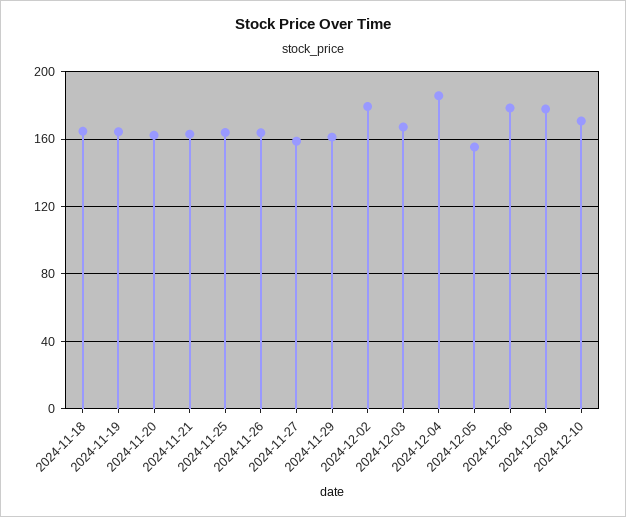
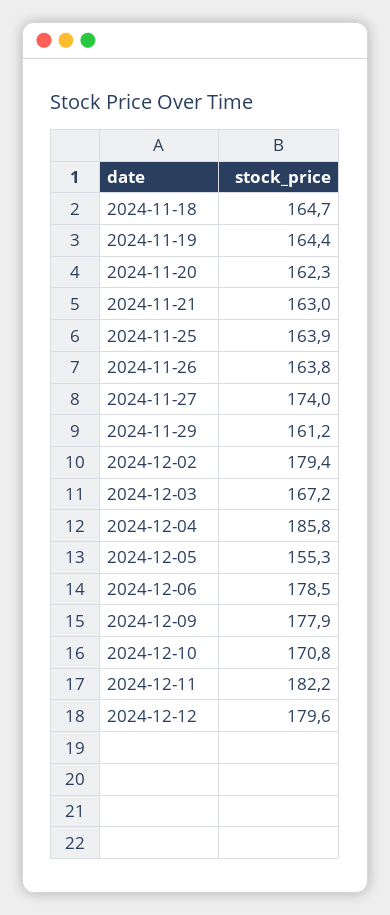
2024-11-27: 160 -> 174
2024-12-11: none -> 182.2
2024-12-12: none -> 179.6

